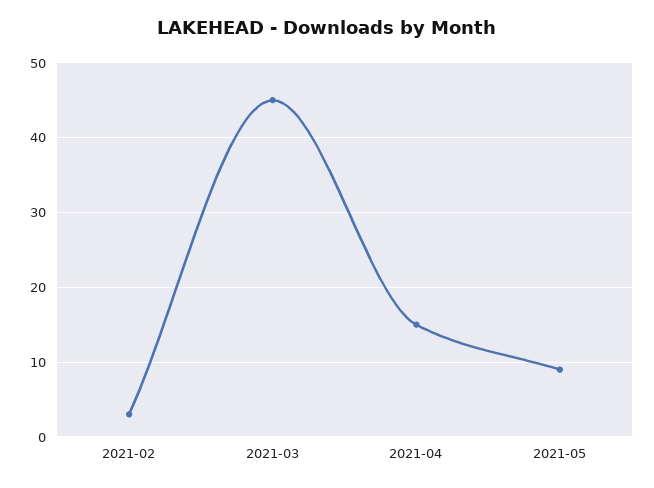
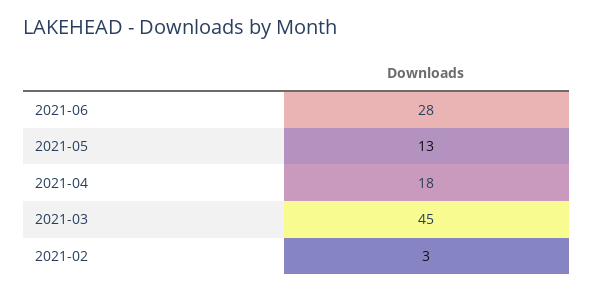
2021-04: 15 -> 18
2021-05: 9 -> 13
2021-06: none -> 28

